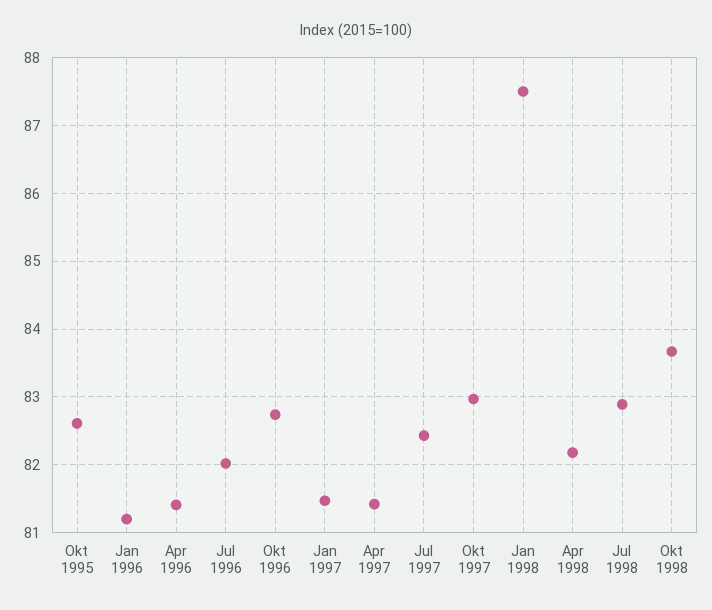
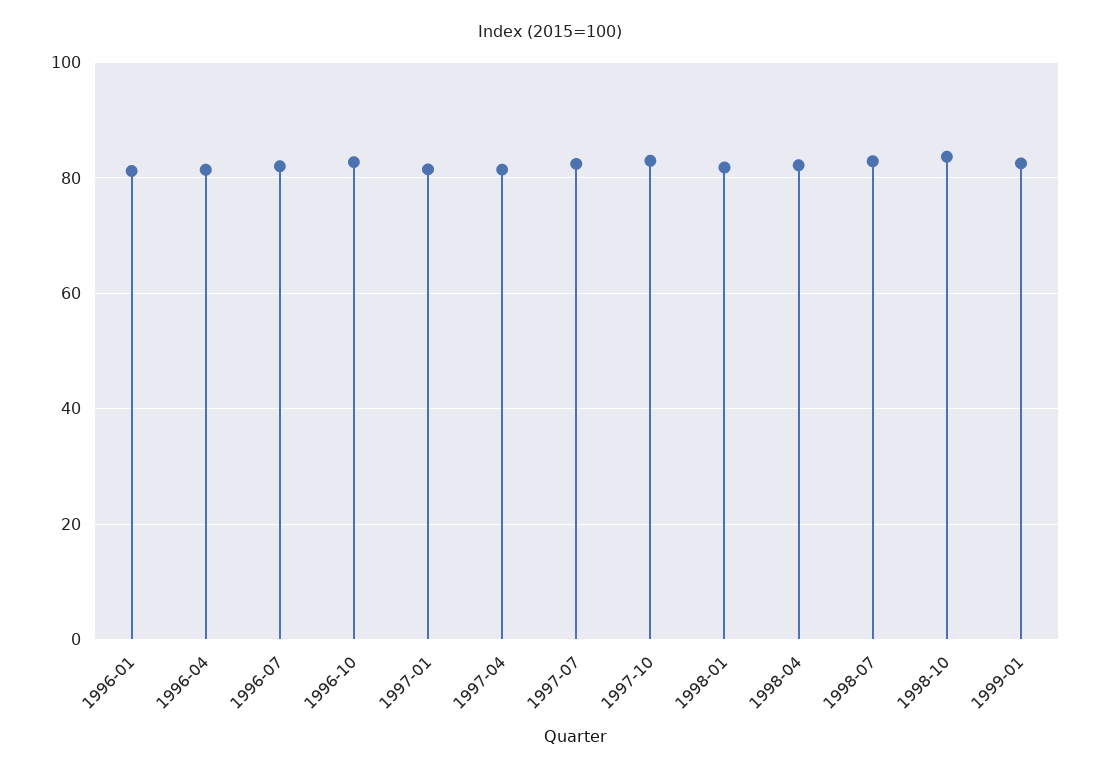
Okt 1995: 82.6 -> none
Jan 1998: 87.5 -> 82
1999-01: none -> 82

